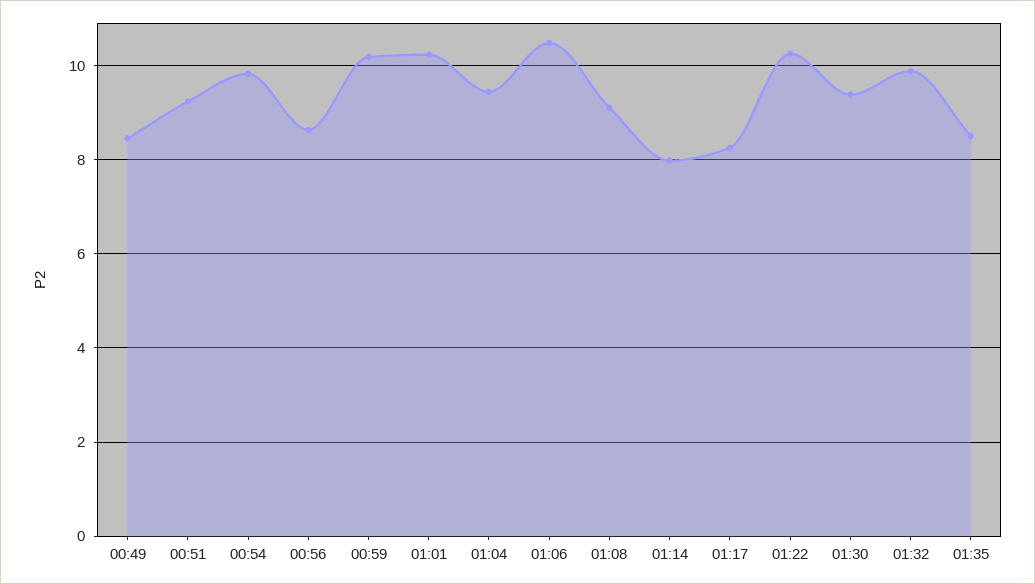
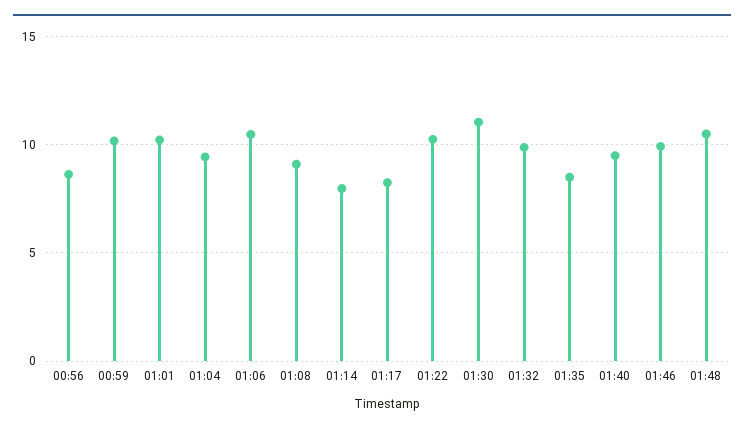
00:49: 8.4 -> none
00:51: 9.2 -> none
00:54: 9.8 -> none
01:30: 9.4 -> 11
01:40: none -> 9.5
01:46: none -> 10
01:48: none -> 10.5

